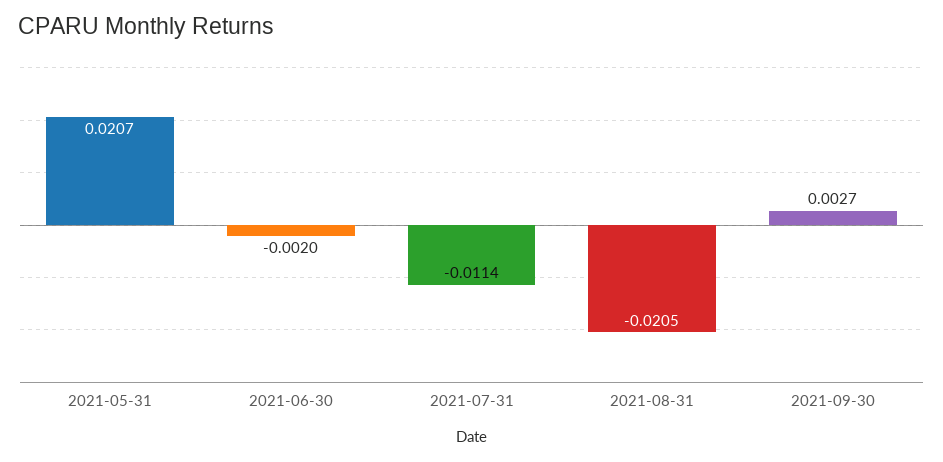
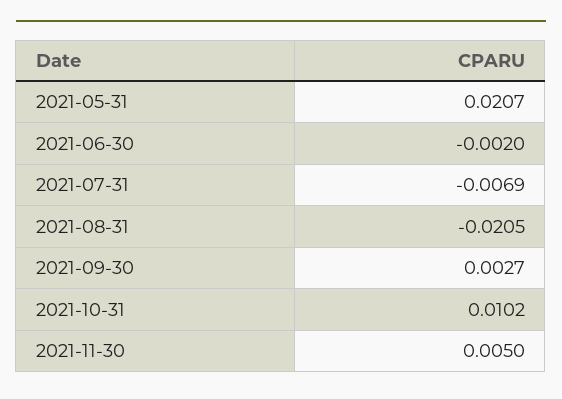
2021-07-31: -0.0114 -> -0.0069
2021-10-31: none -> 0.0102
2021-11-30: none -> 0.005

